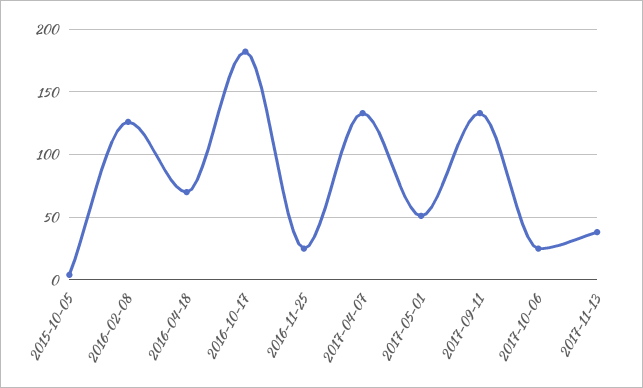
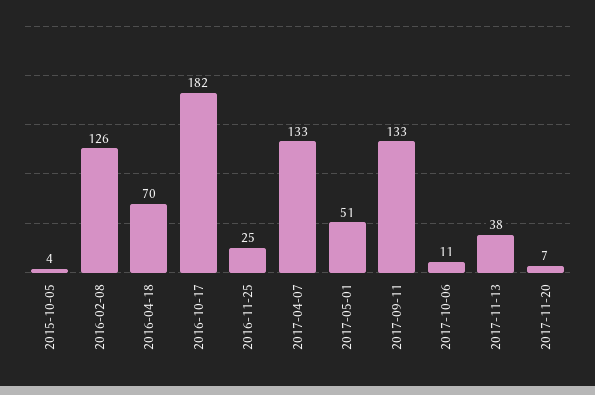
2017-10-06: 25 -> 11
2017-11-20: none -> 7

